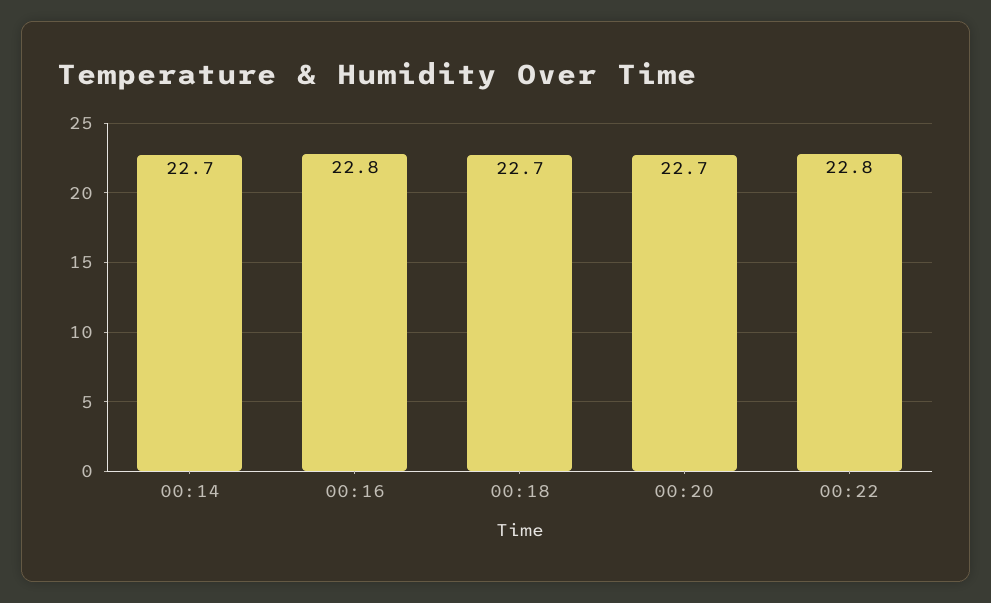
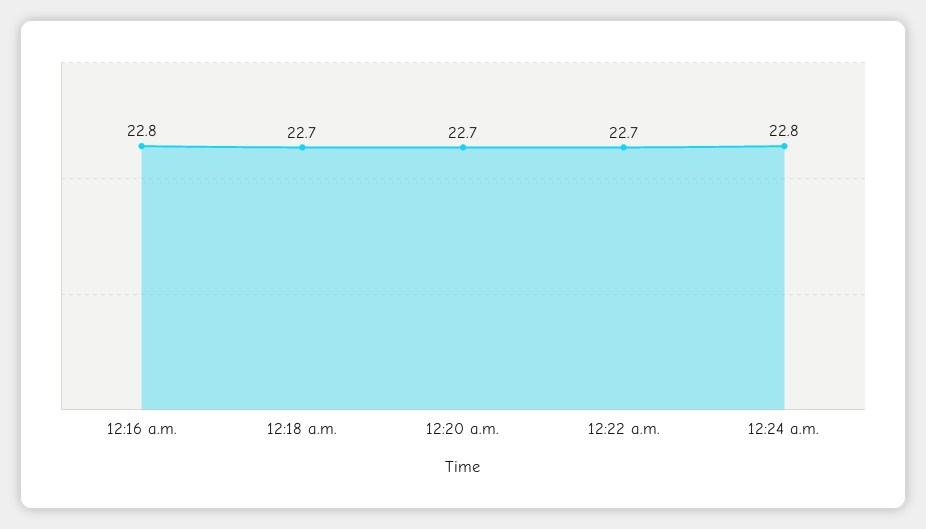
00:14: 22.7 -> none
00:22: 22.8 -> 22.7
12:24 a.m.: none -> 22.8

